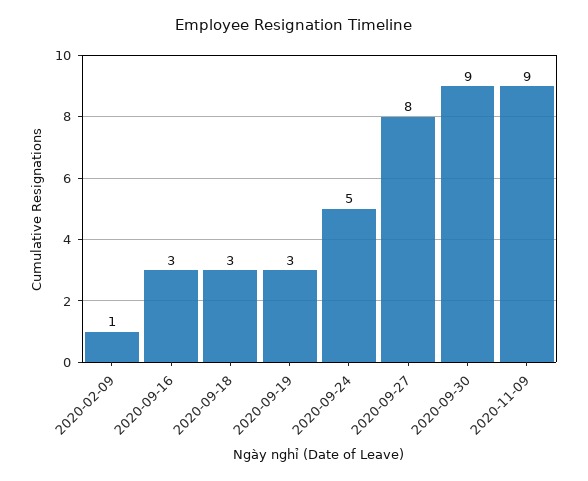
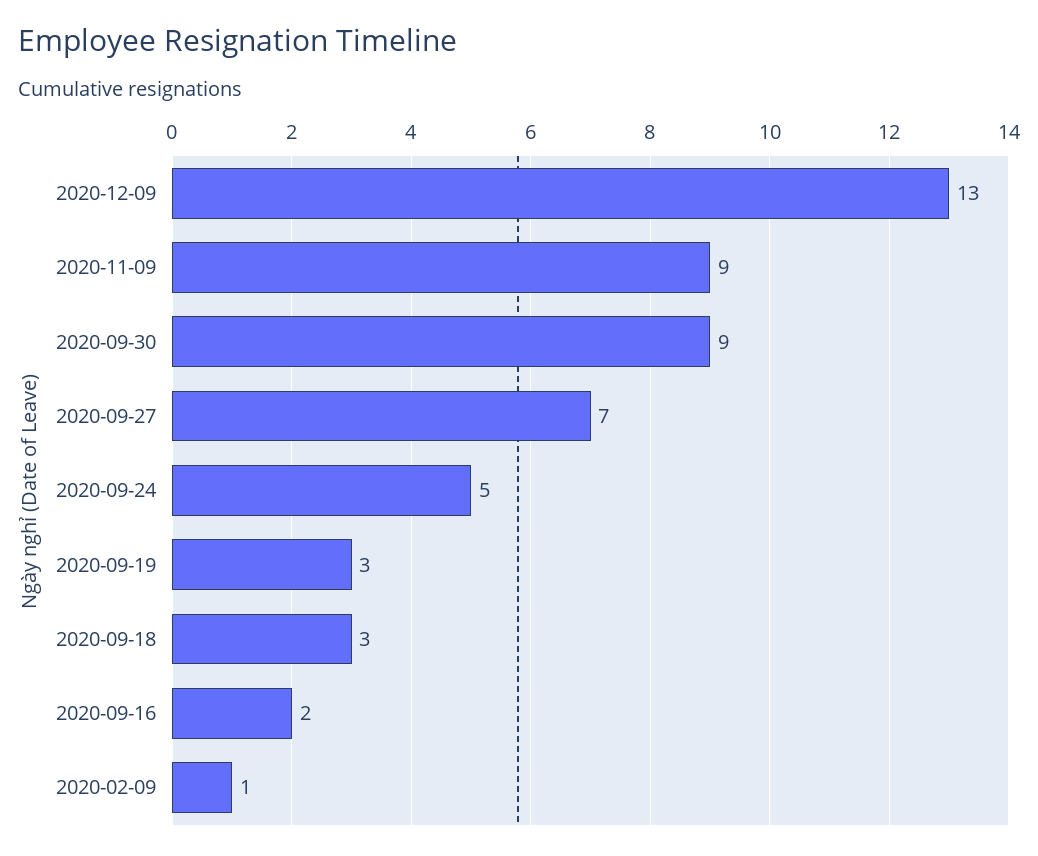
2020-09-16: 3 -> 2
2020-09-27: 8 -> 7
2020-12-09: none -> 13

